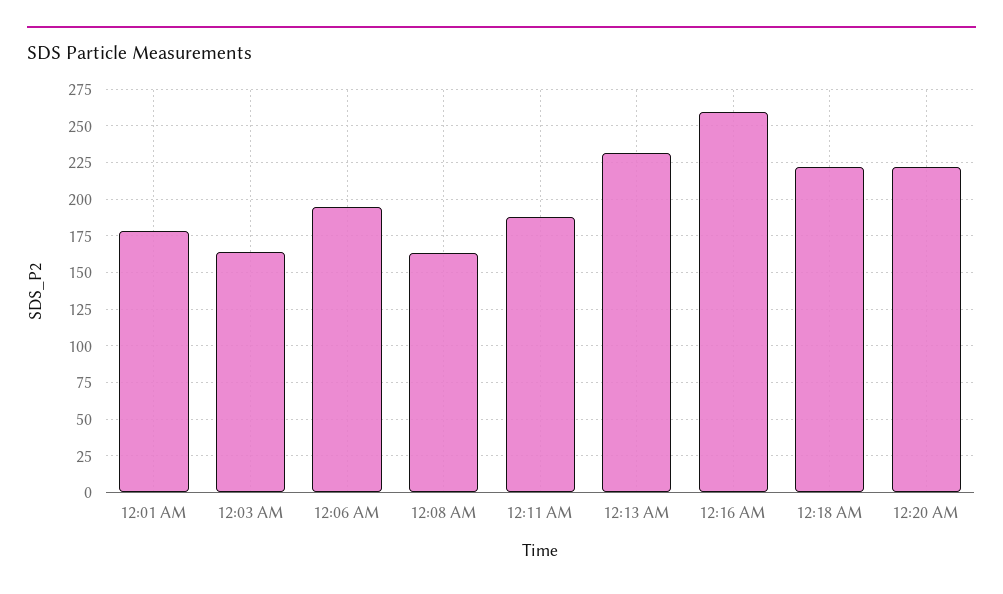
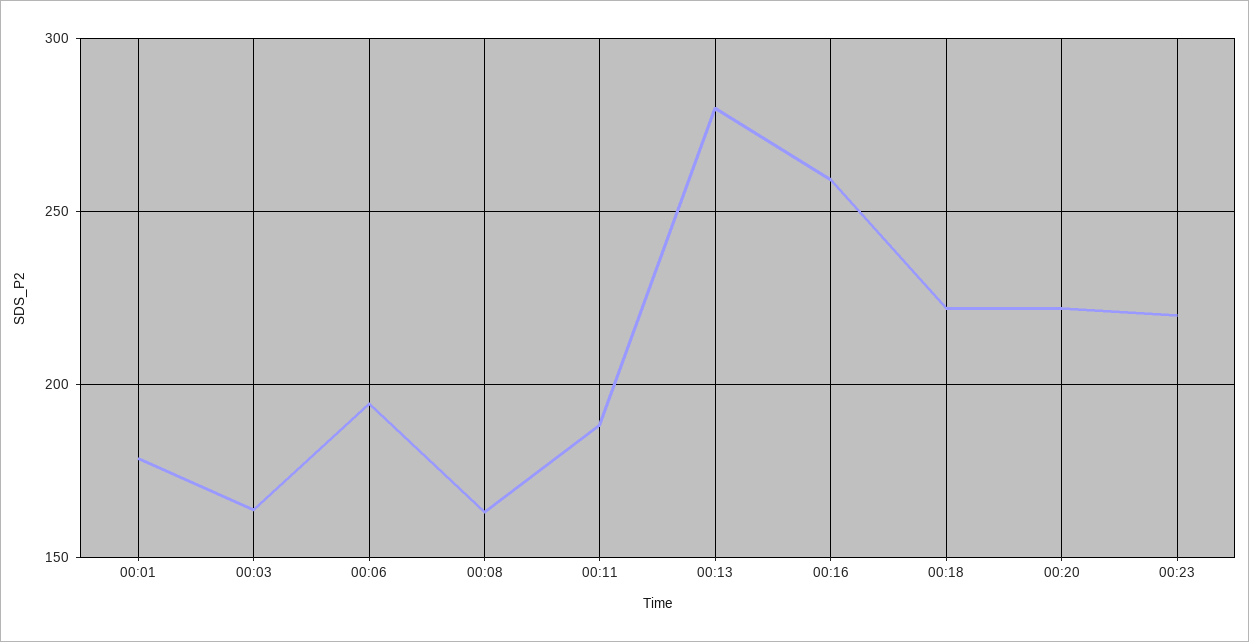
12:13 AM: 230 -> 280
00:23: none -> 220

